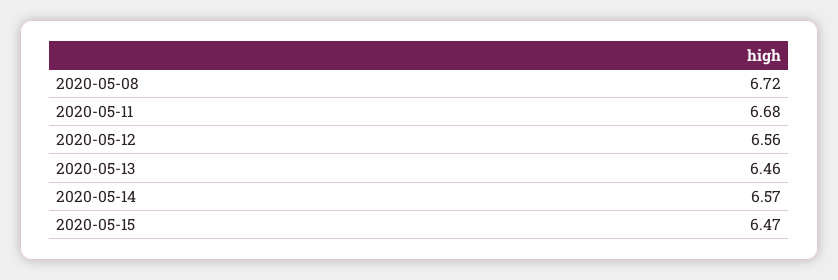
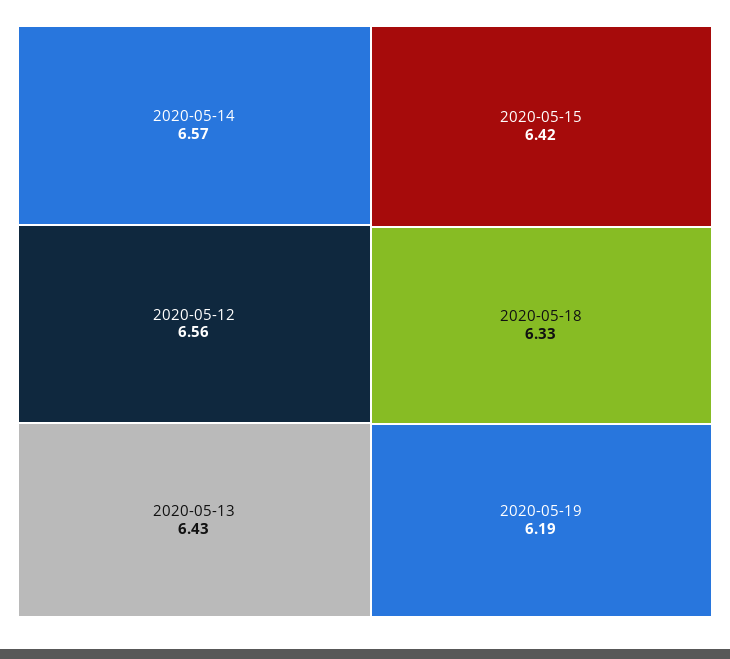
2020-05-08: 6.72 -> none
2020-05-11: 6.68 -> none
2020-05-13: 6.46 -> 6.43
2020-05-15: 6.47 -> 6.42
2020-05-18: none -> 6.33
2020-05-19: none -> 6.19

